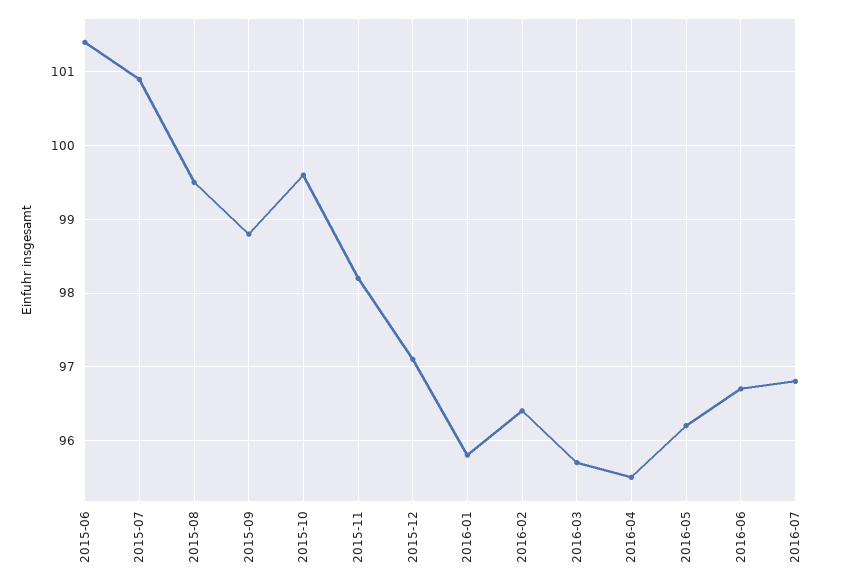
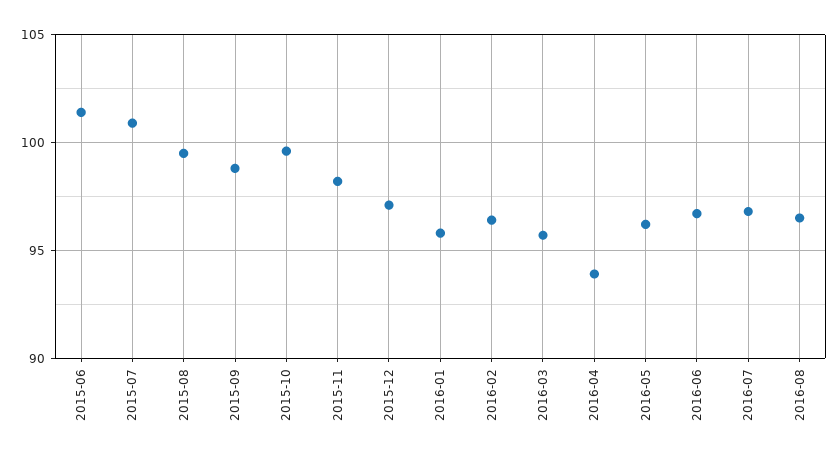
2016-04: 95.5 -> 94
2016-08: none -> 96.5

